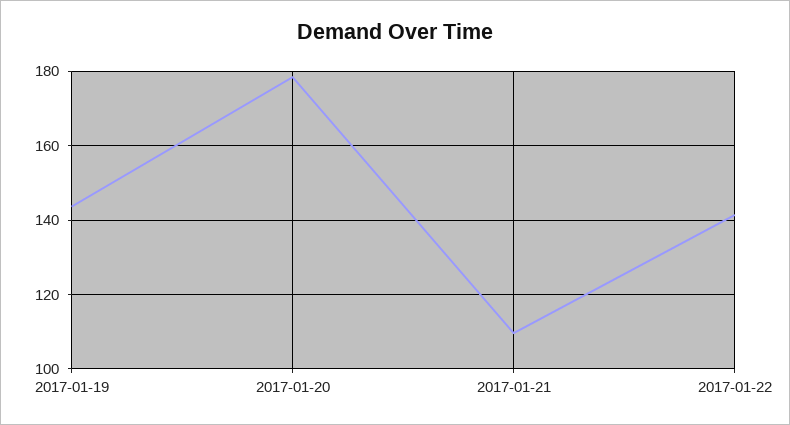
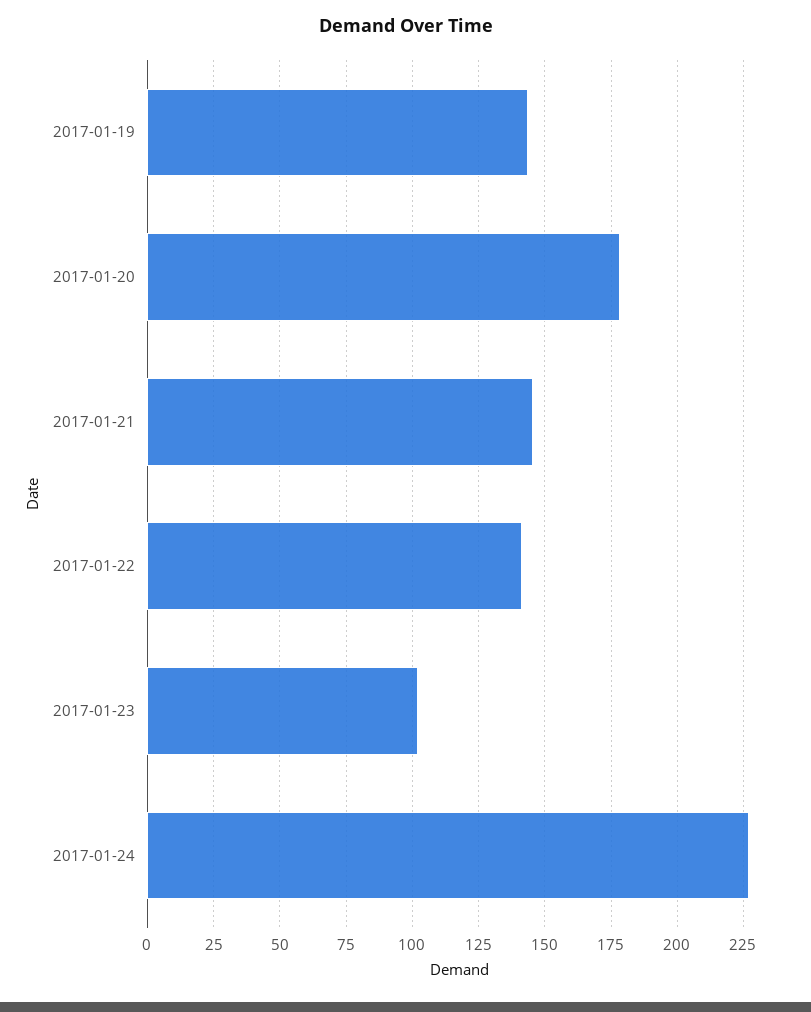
2017-01-21: 110 -> 145
2017-01-23: none -> 102.5
2017-01-24: none -> 227.5

